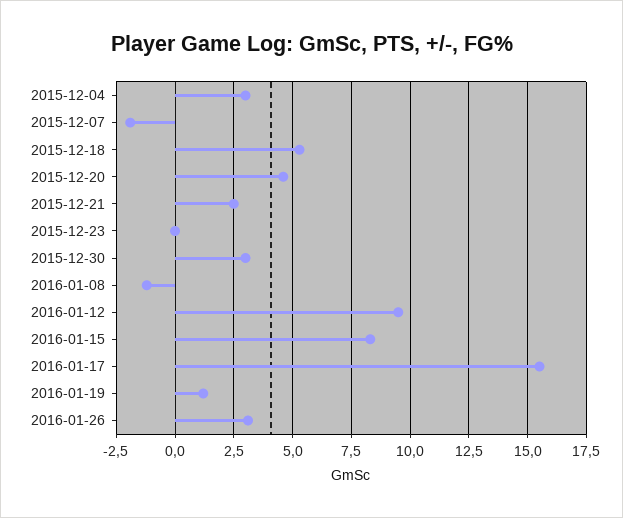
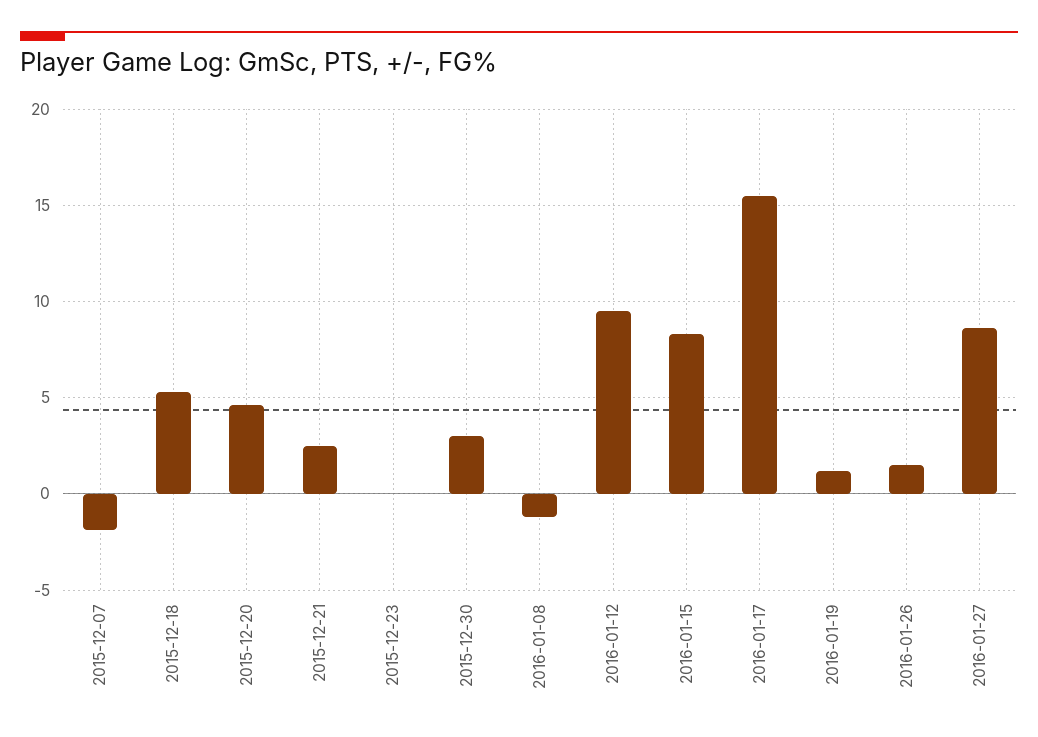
2015-12-04: 3 -> none
2016-01-26: 3 -> 1.5
2016-01-27: none -> 8.5

